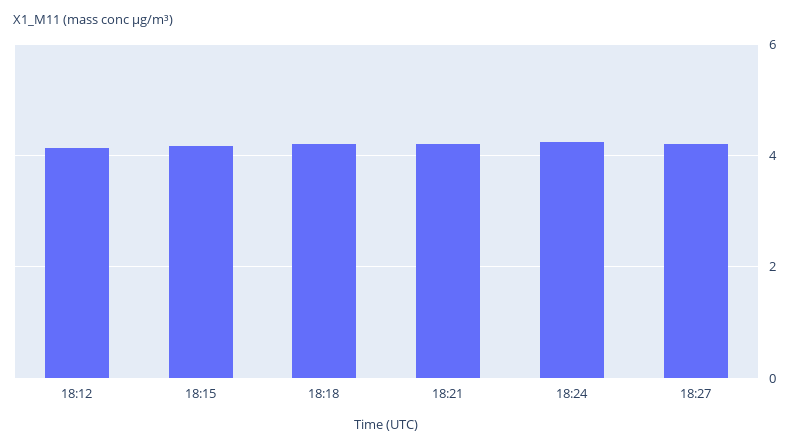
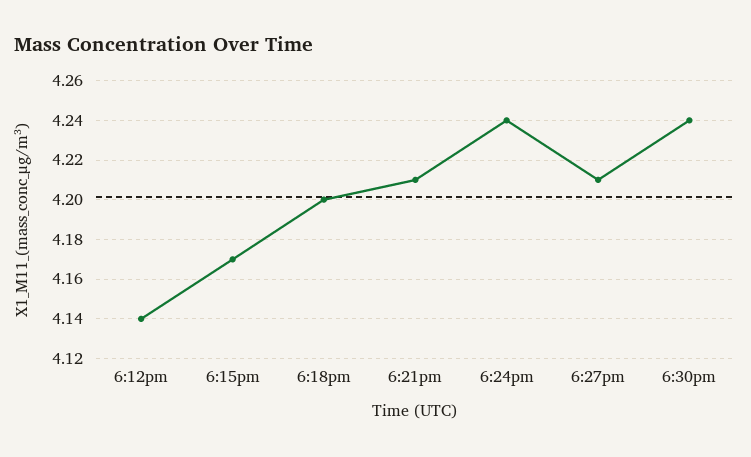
6:30pm: none -> 4.24

